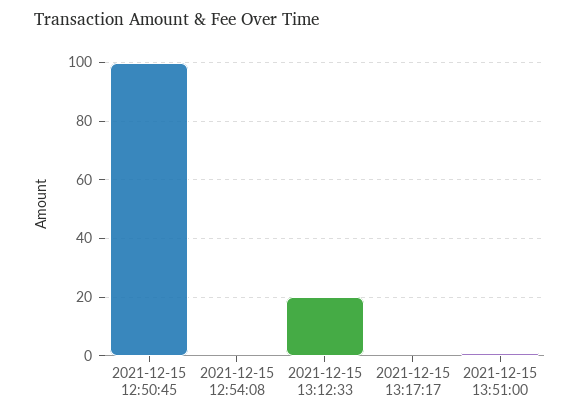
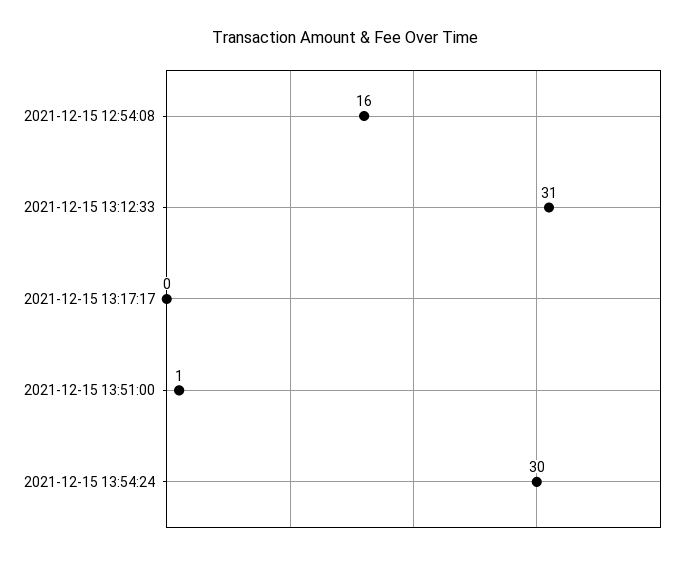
2021-12-15 12:50:45: 100 -> none
2021-12-15 12:54:08: 0 -> 16
2021-12-15 13:12:33: 20 -> 31
2021-12-15 13:54:24: none -> 30

